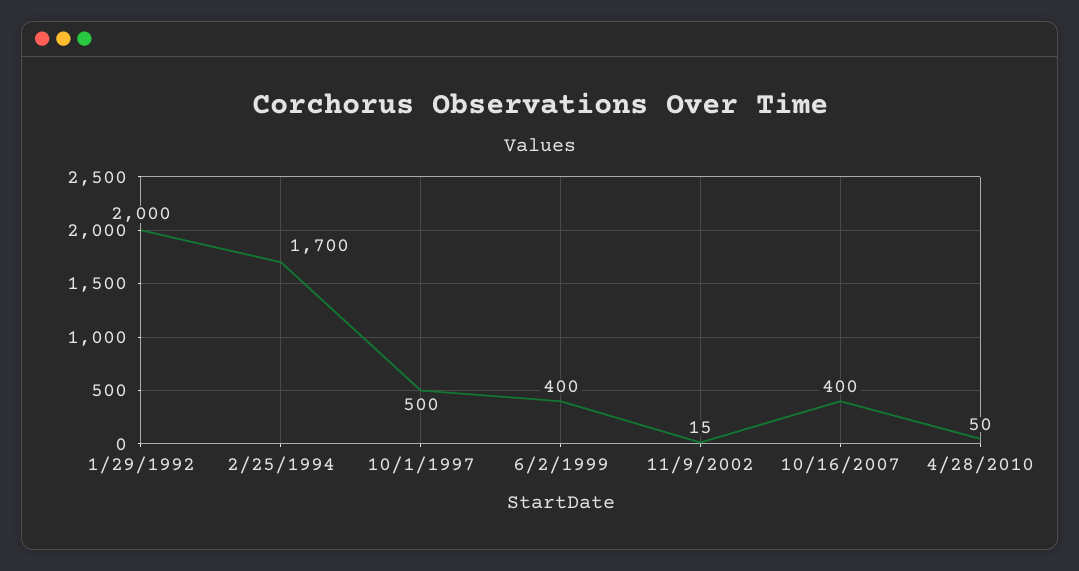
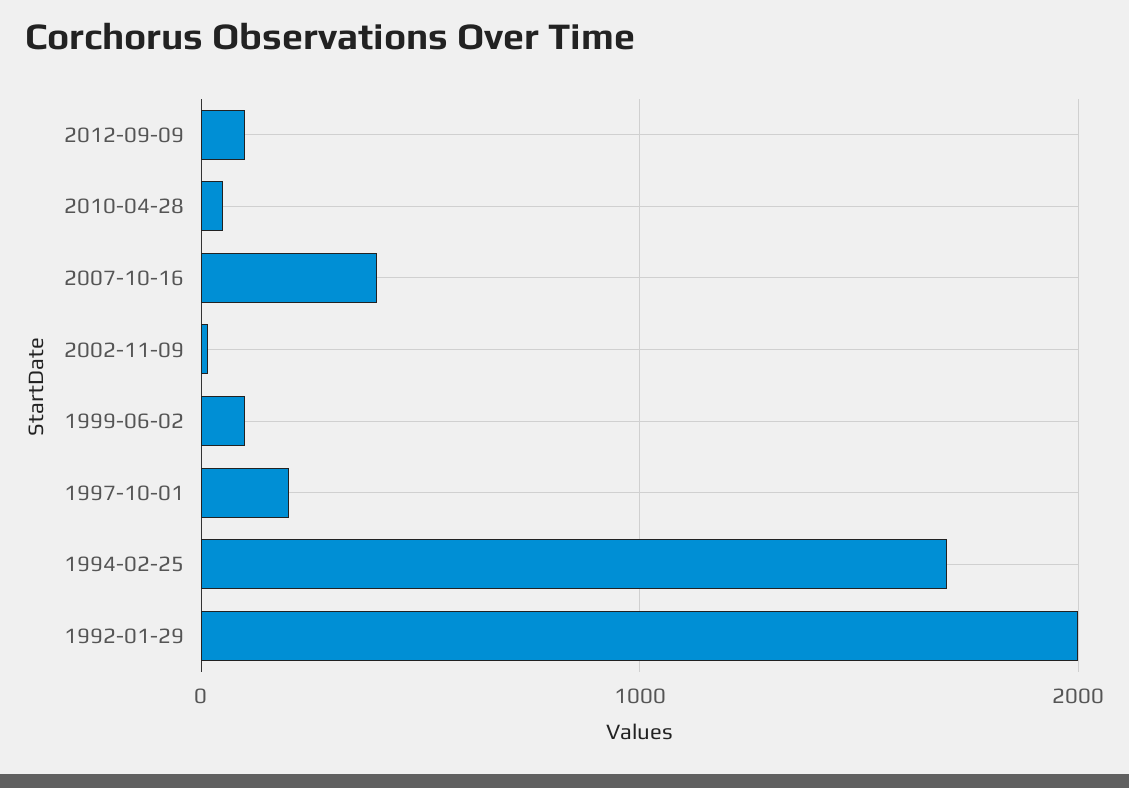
10/1/1997: 500 -> 200
6/2/1999: 400 -> 100
2012-09-09: none -> 100

